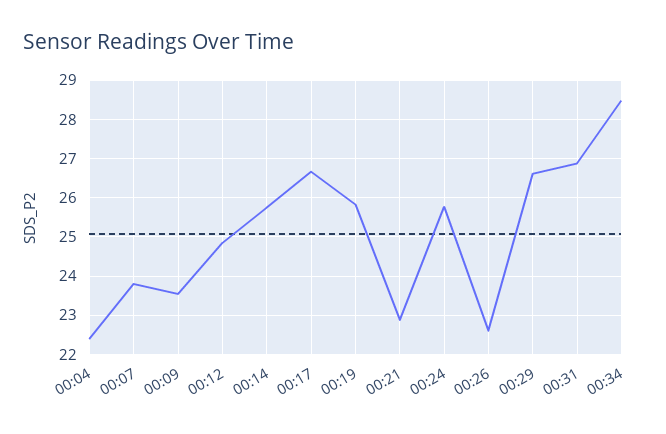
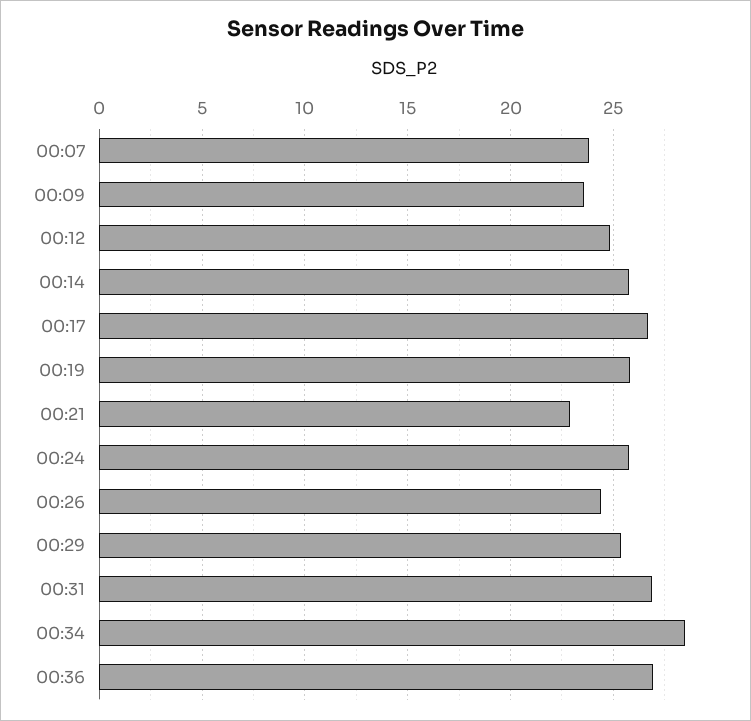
00:04: 22.4 -> none
00:26: 22.6 -> 24.5
00:29: 26.6 -> 25.5
00:36: none -> 27

